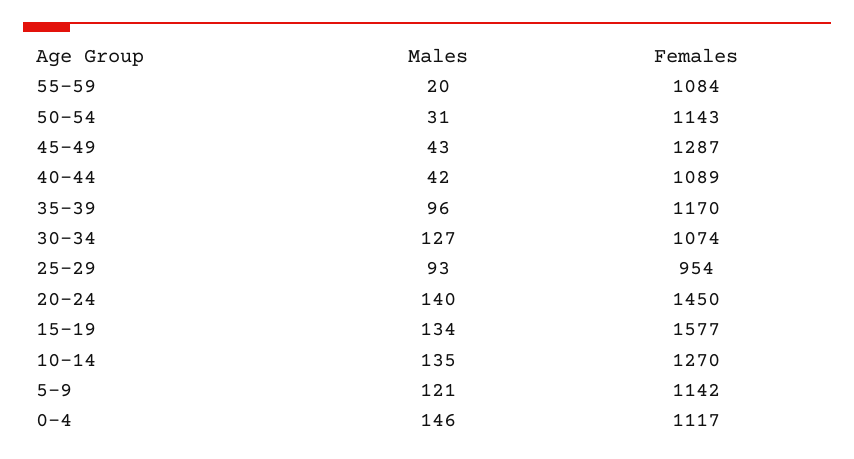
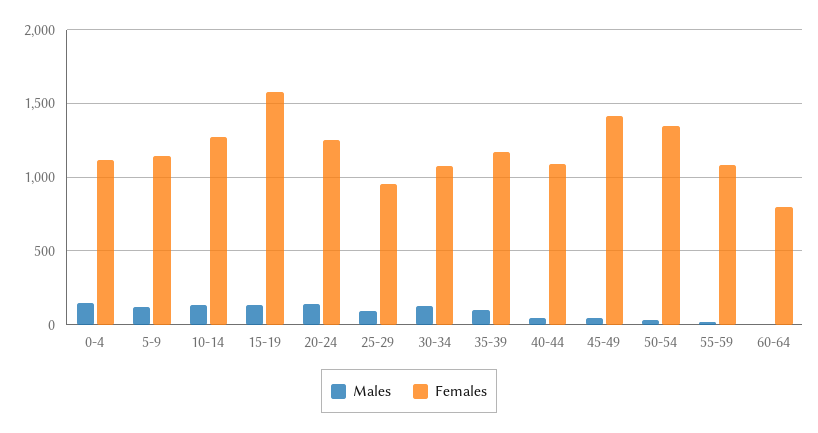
Females, 50-54: 1143 -> 1350
Females, 45-49: 1287 -> 1400
Females, 20-24: 1450 -> 1250
Males, 60-64: none -> 0
Females, 60-64: none -> 800

